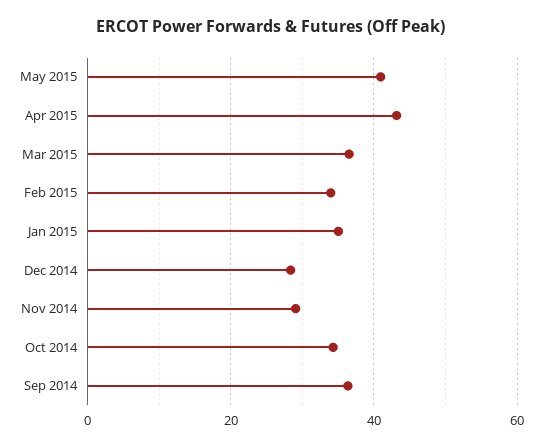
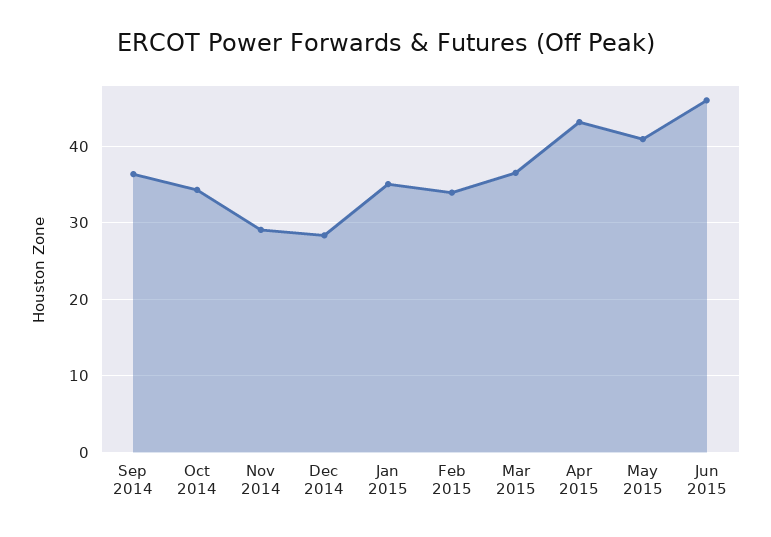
Jun 2015: none -> 46

